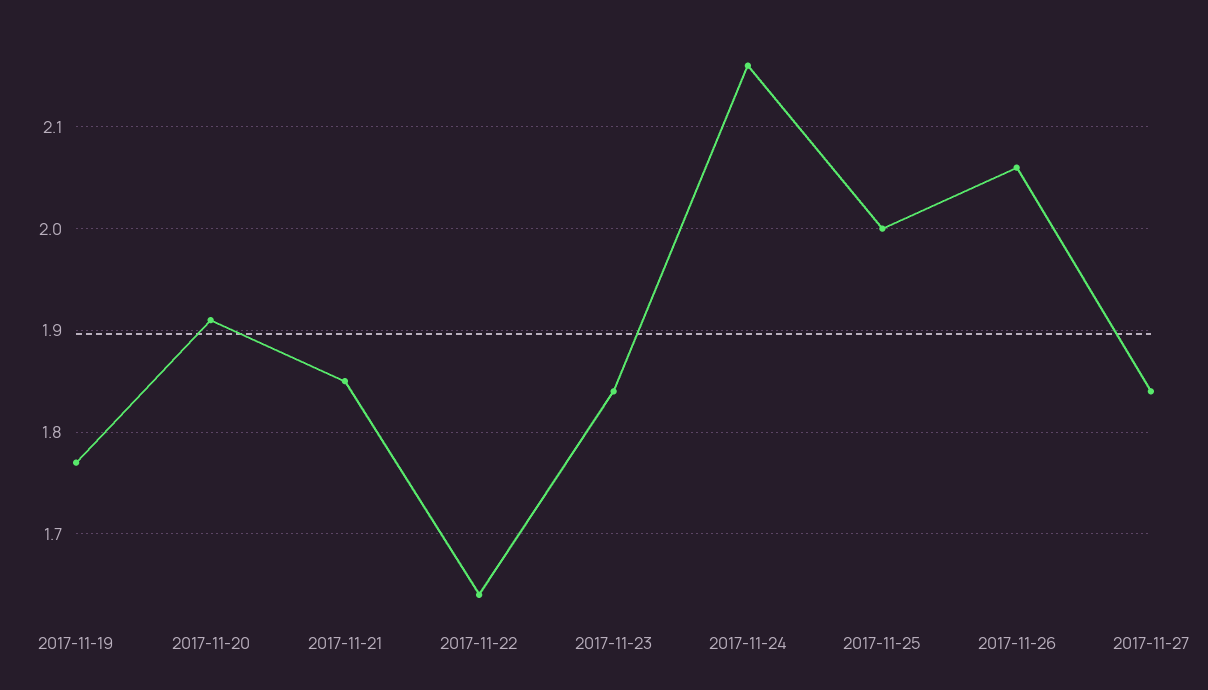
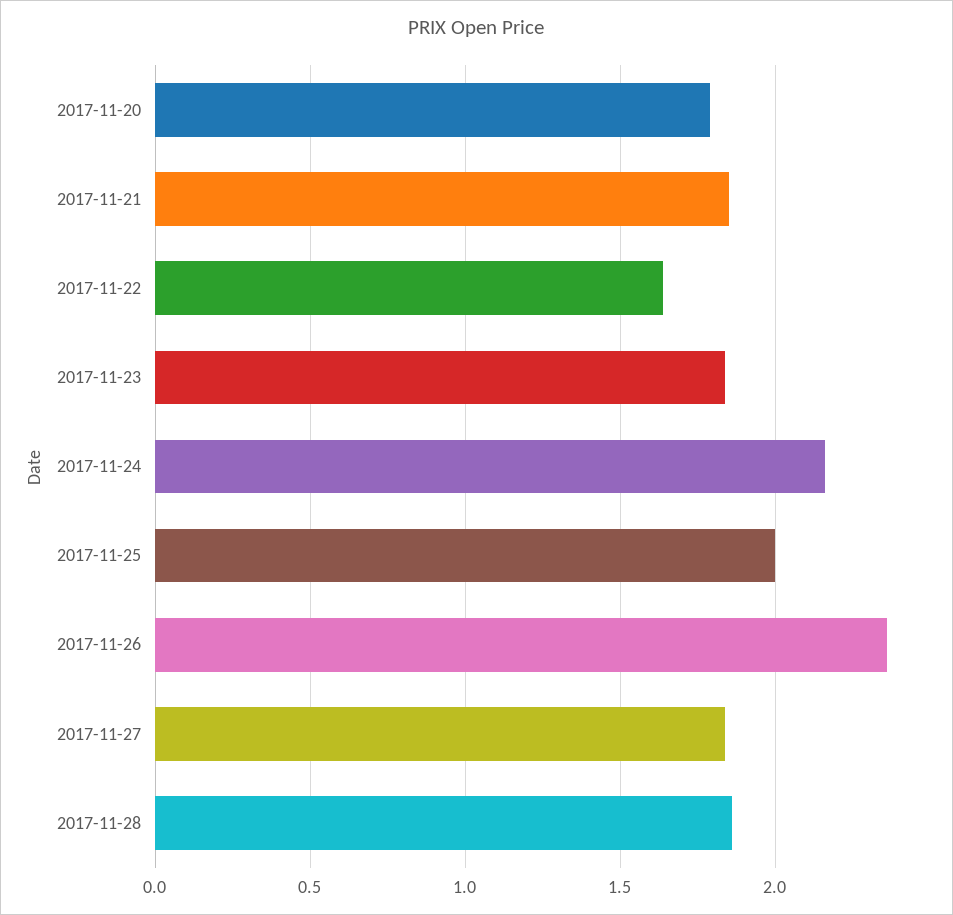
2017-11-19: 1.77 -> none
2017-11-20: 1.91 -> 1.8
2017-11-26: 2.06 -> 2.35
2017-11-28: none -> 1.85

